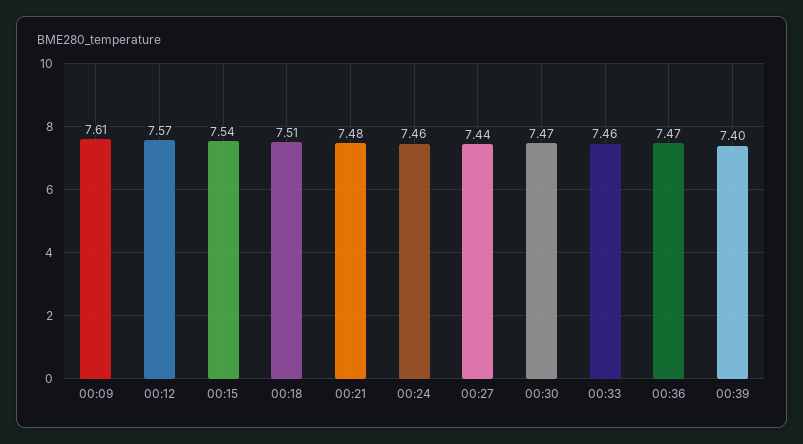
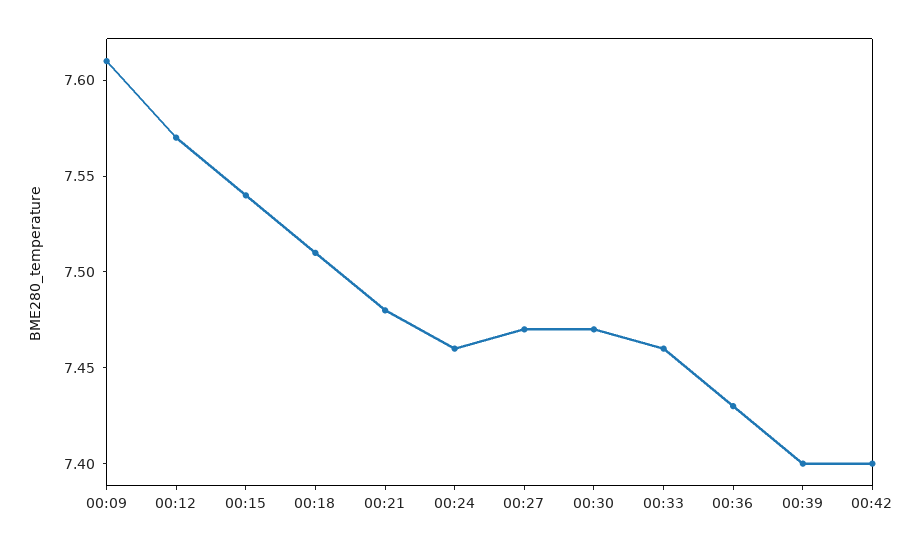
00:27: 7.44 -> 7.47
00:36: 7.47 -> 7.43
00:42: none -> 7.4

